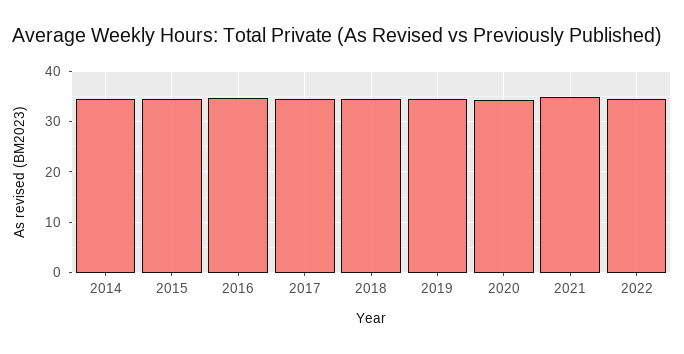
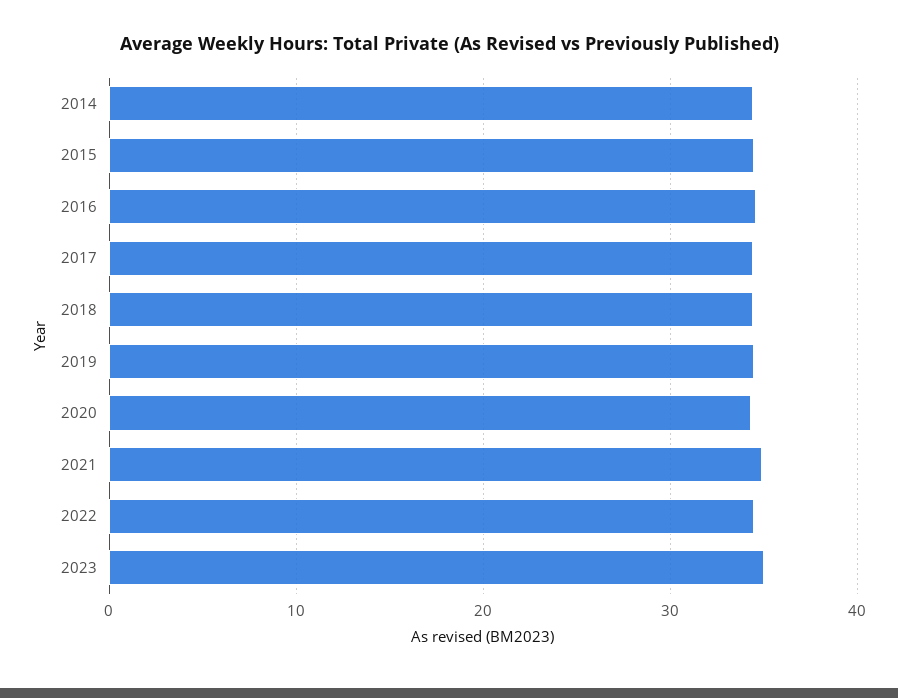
2023: none -> 35

